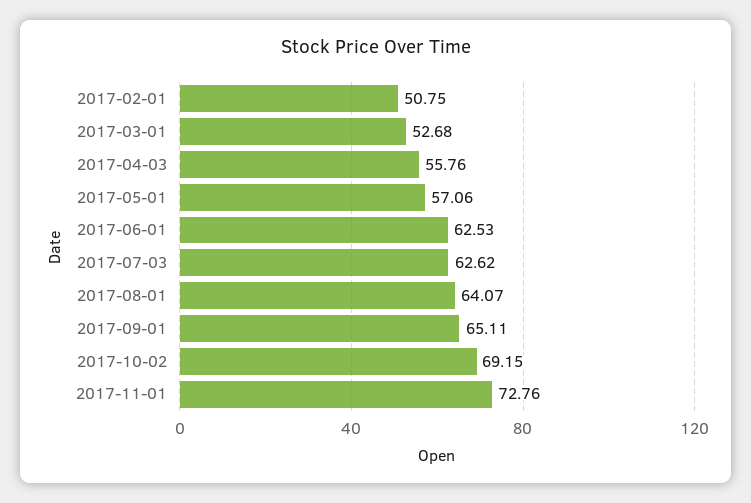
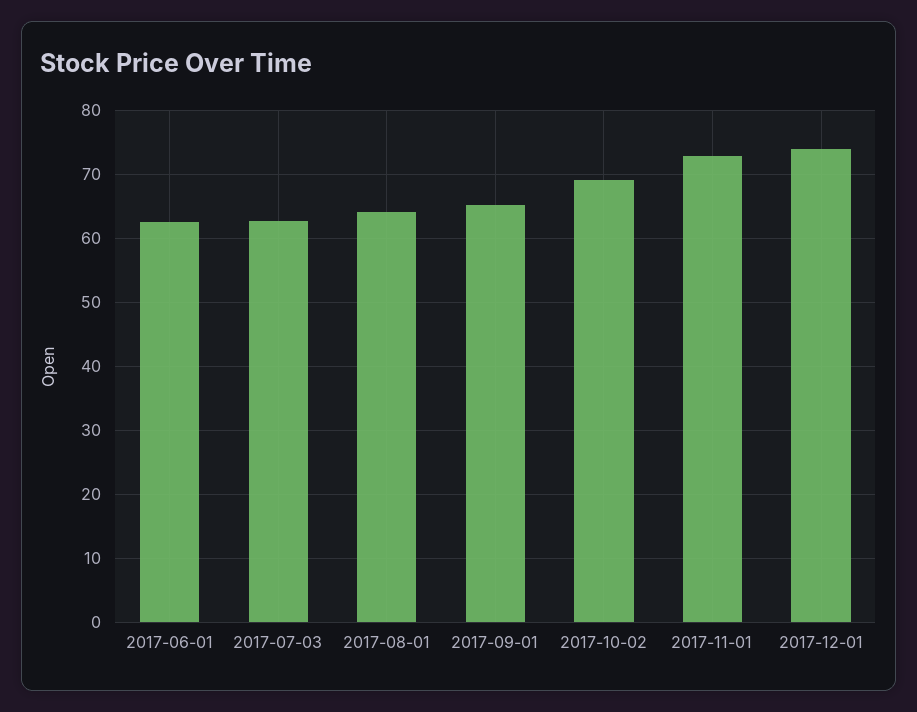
2017-02-01: 50.75 -> none
2017-03-01: 52.68 -> none
2017-04-03: 55.76 -> none
2017-05-01: 57.06 -> none
2017-12-01: none -> 74

